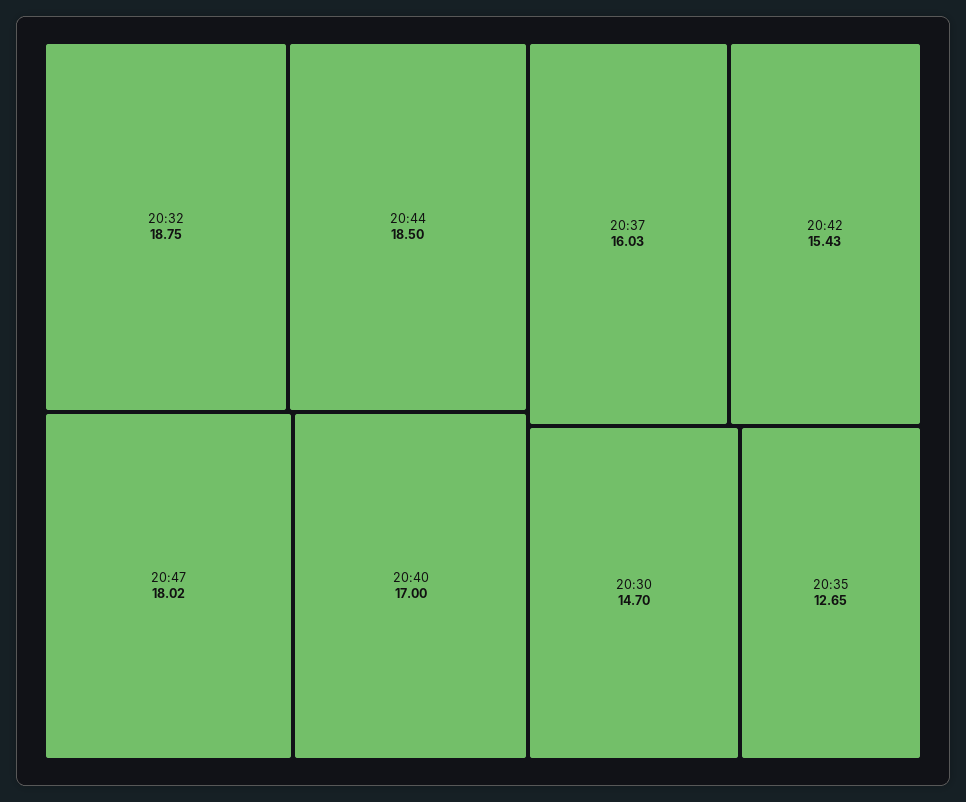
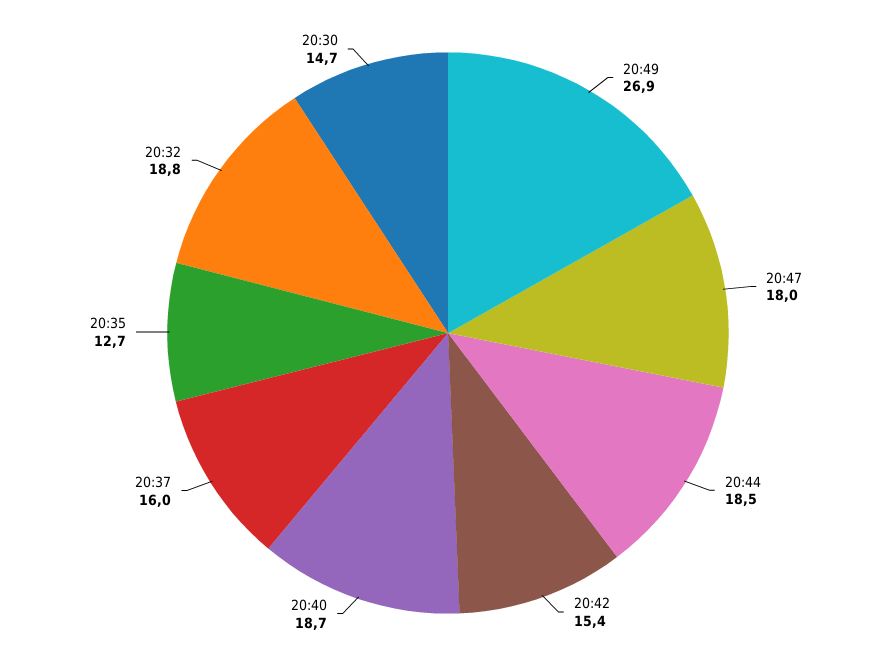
20:40: 17 -> 18.7
20:49: none -> 26.9

